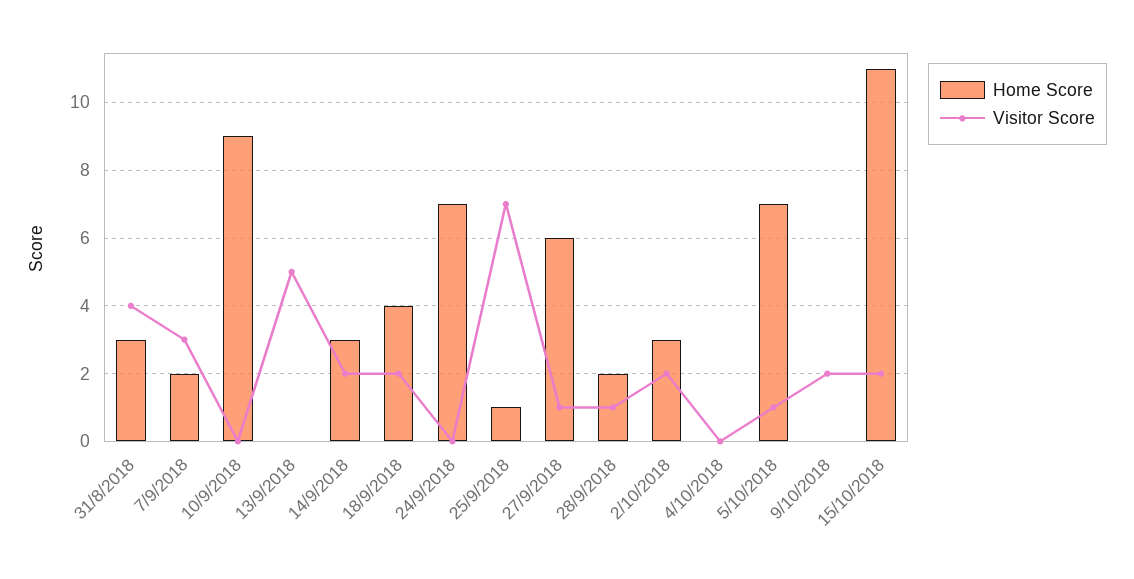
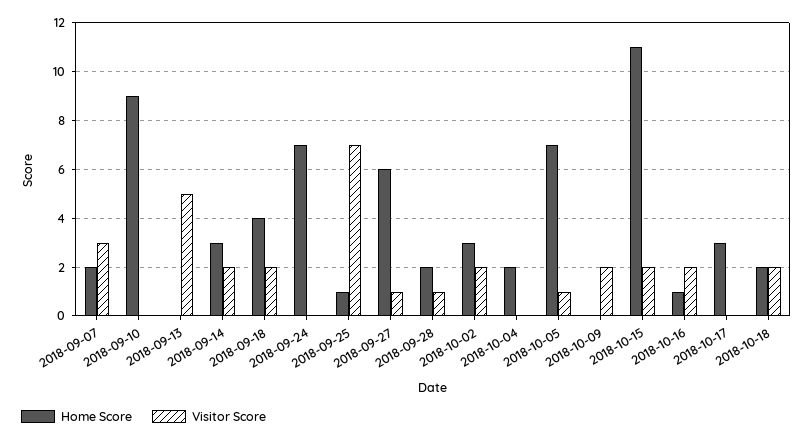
Home Score, 31/8/2018: 3 -> none
Visitor Score, 31/8/2018: 4 -> none
Home Score, 4/10/2018: 0 -> 2
Home Score, 2018-10-16: none -> 1
Visitor Score, 2018-10-16: none -> 2
Home Score, 2018-10-17: none -> 3
Visitor Score, 2018-10-17: none -> 0
Home Score, 2018-10-18: none -> 2
Visitor Score, 2018-10-18: none -> 2

